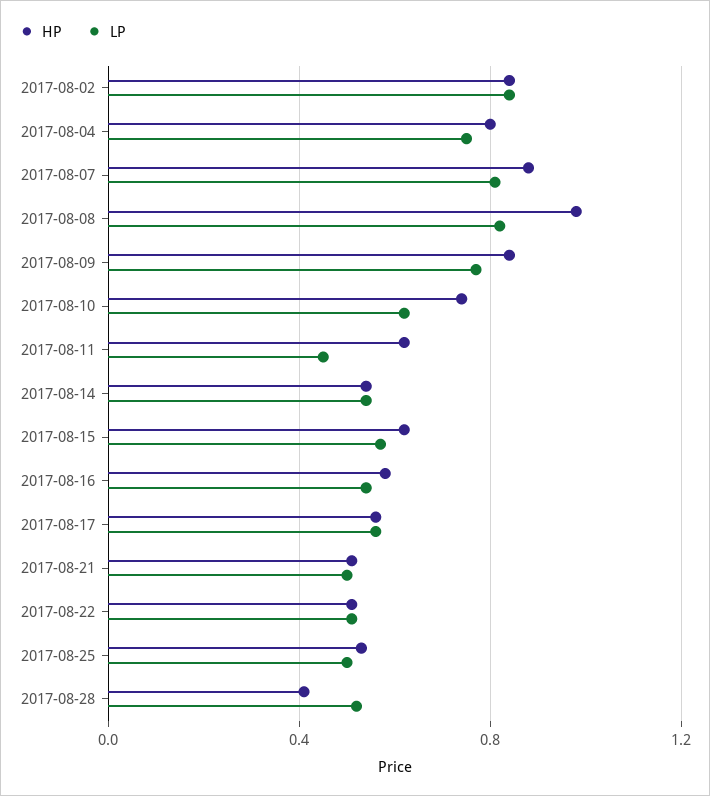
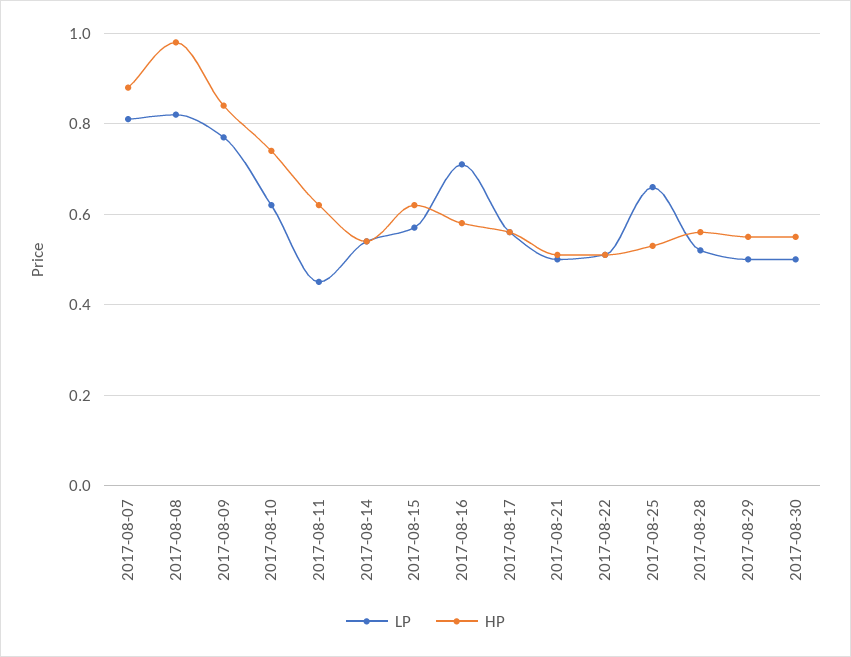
HP, 2017-08-02: 0.85 -> none
LP, 2017-08-02: 0.85 -> none
HP, 2017-08-04: 0.8 -> none
LP, 2017-08-04: 0.75 -> none
LP, 2017-08-16: 0.55 -> 0.7
LP, 2017-08-25: 0.5 -> 0.65
HP, 2017-08-28: 0.4 -> 0.55
LP, 2017-08-29: none -> 0.5
HP, 2017-08-29: none -> 0.55
LP, 2017-08-30: none -> 0.5
HP, 2017-08-30: none -> 0.55

